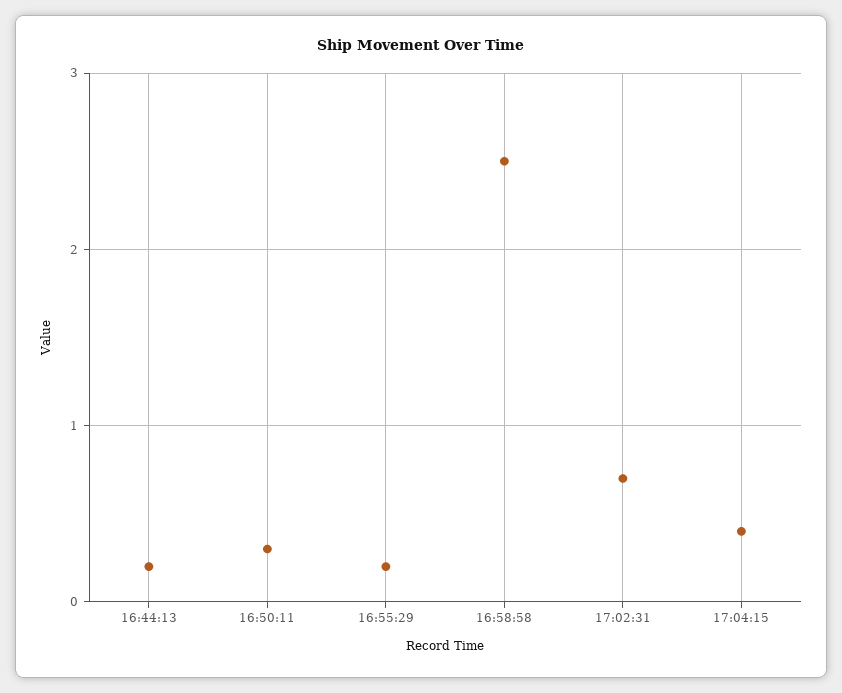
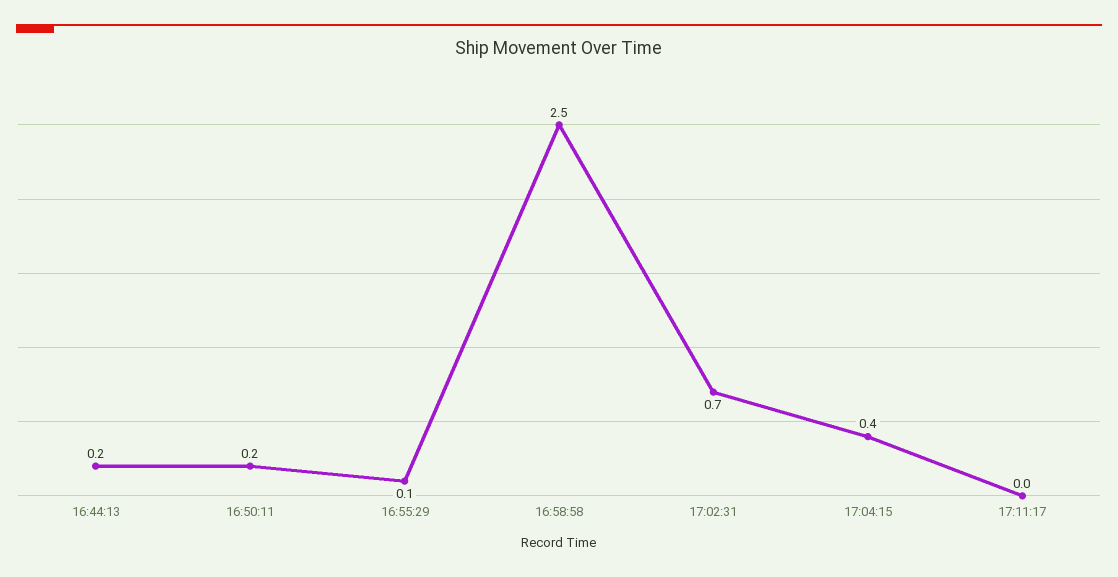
16:50:11: 0.3 -> 0.2
16:55:29: 0.2 -> 0.1
17:11:17: none -> 0

